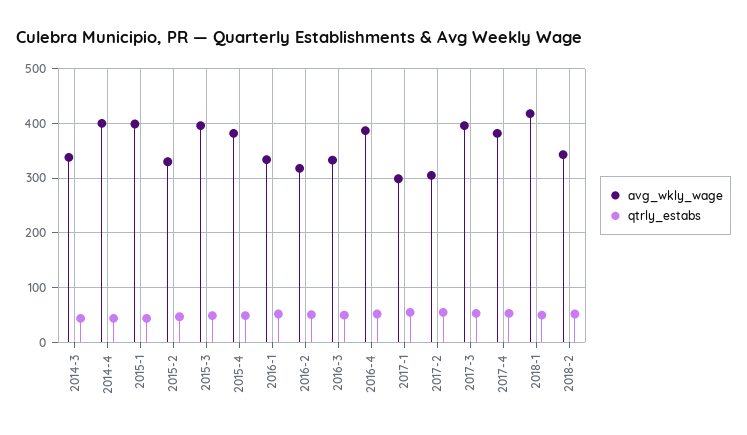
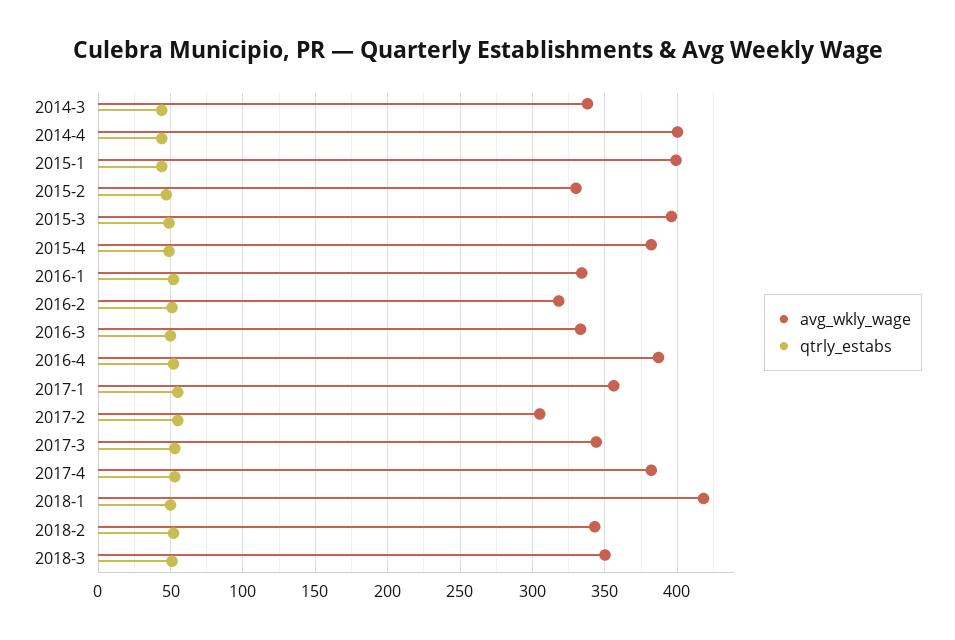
avg_wkly_wage, 2017-1: 300 -> 355
avg_wkly_wage, 2017-3: 400 -> 345
avg_wkly_wage, 2018-3: none -> 350
qtrly_estabs, 2018-3: none -> 50

